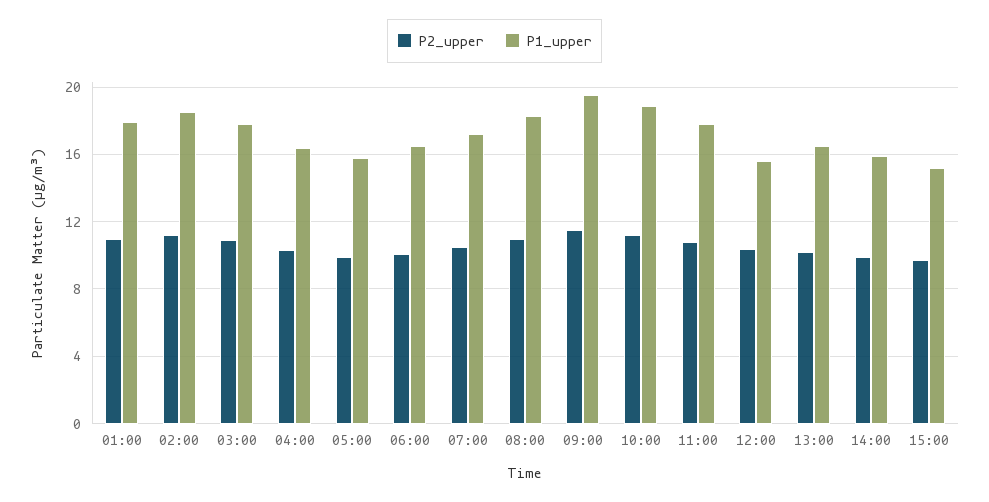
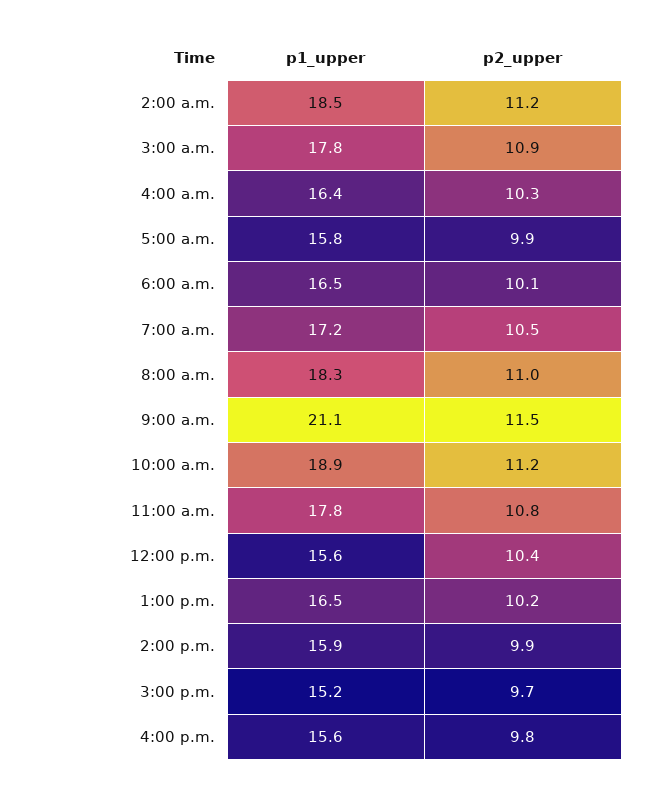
P2_upper, 01:00: 11 -> none
P1_upper, 01:00: 18 -> none
P1_upper, 09:00: 19.5 -> 21.1
P1_upper, 4:00 p.m.: none -> 15.6
P2_upper, 4:00 p.m.: none -> 9.8

